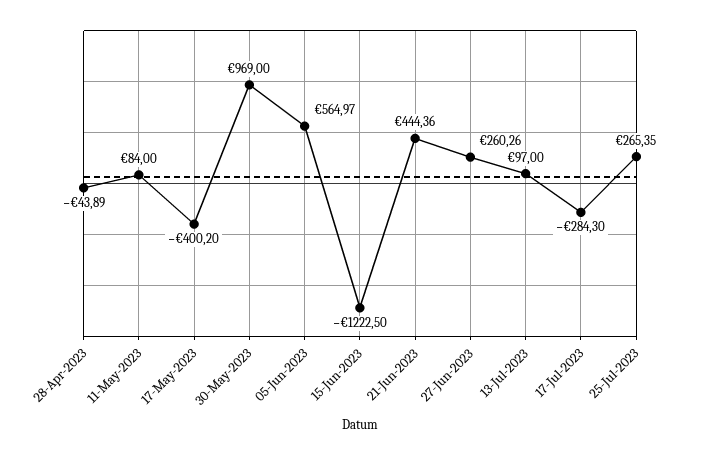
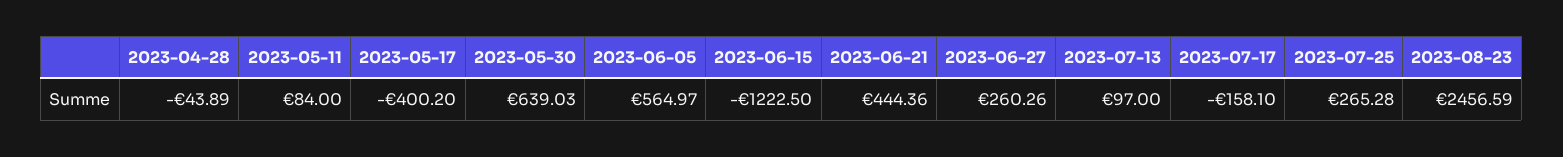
30-May-2023: 969 -> 639.03
17-Jul-2023: -284.3 -> -158.1
25-Jul-2023: 265.35 -> 265.28
2023-08-23: none -> 2456.59

